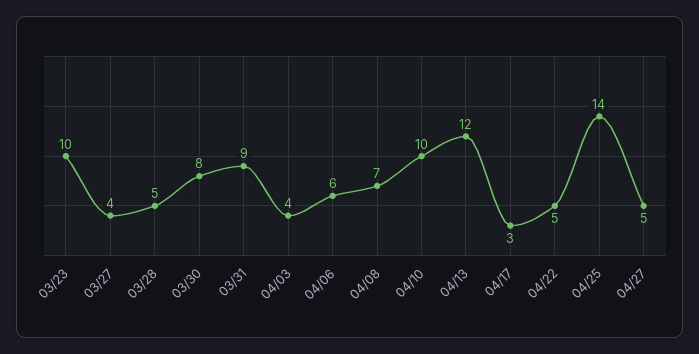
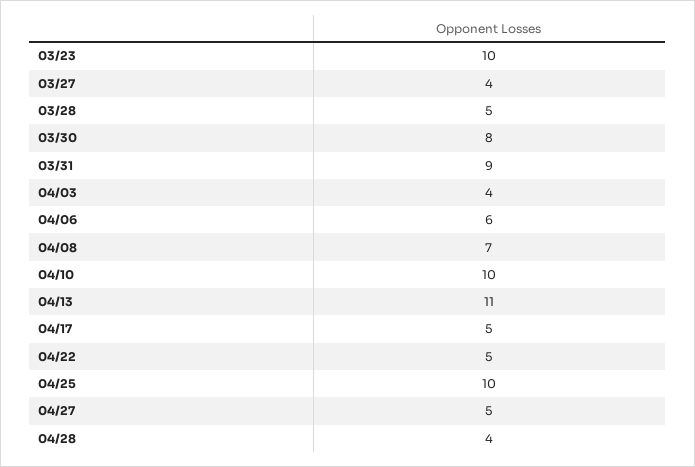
04/13: 12 -> 11
04/17: 3 -> 5
04/25: 14 -> 10
04/28: none -> 4

